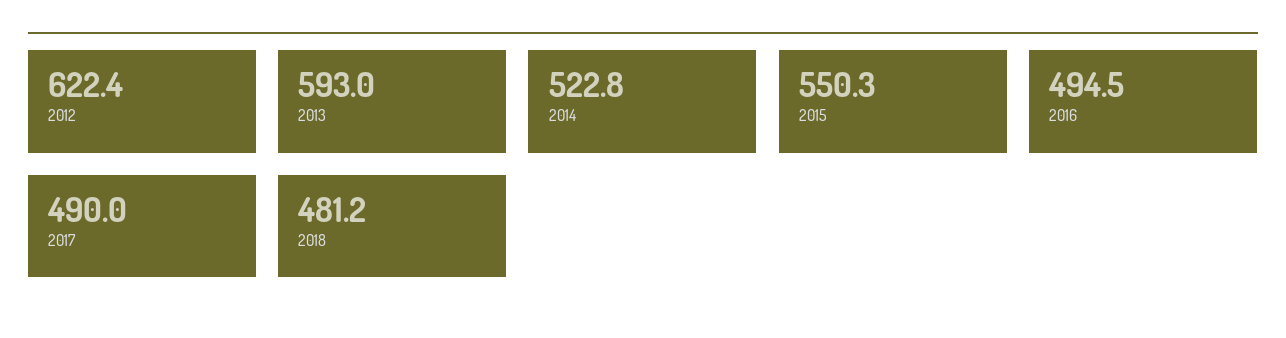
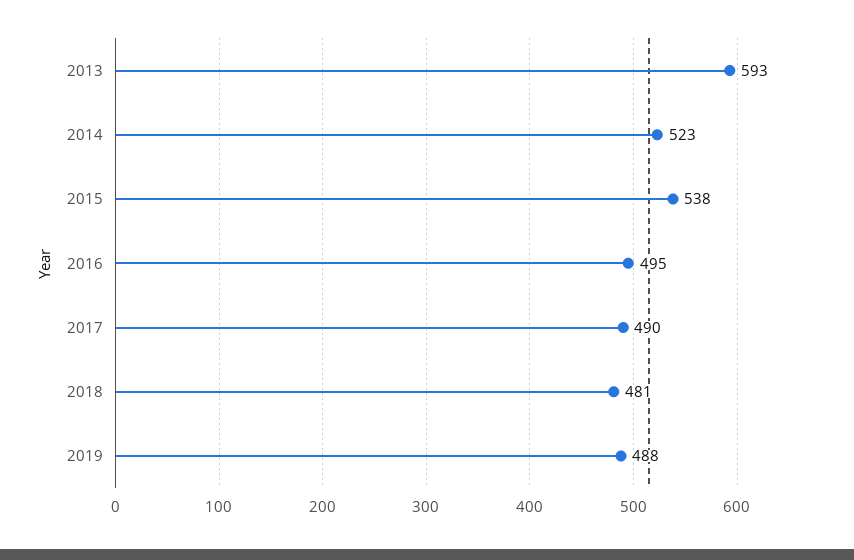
2012: 622.4 -> none
2015: 550.3 -> 538
2019: none -> 488

